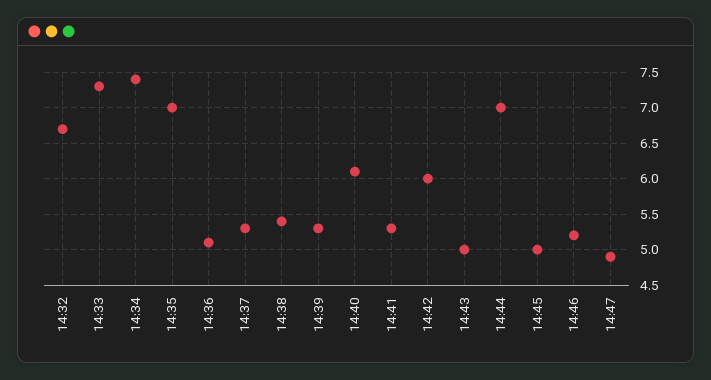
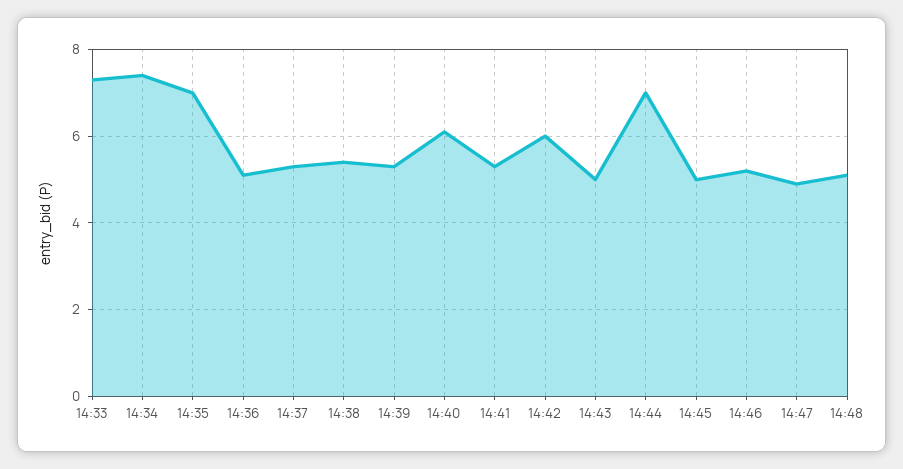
14:32: 6.7 -> none
14:48: none -> 5

